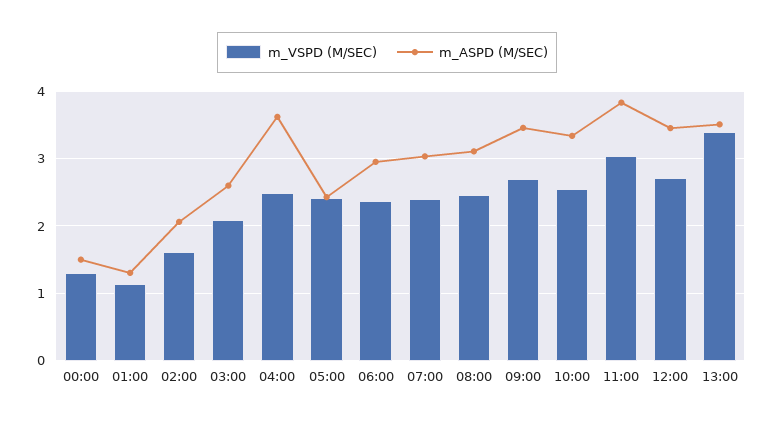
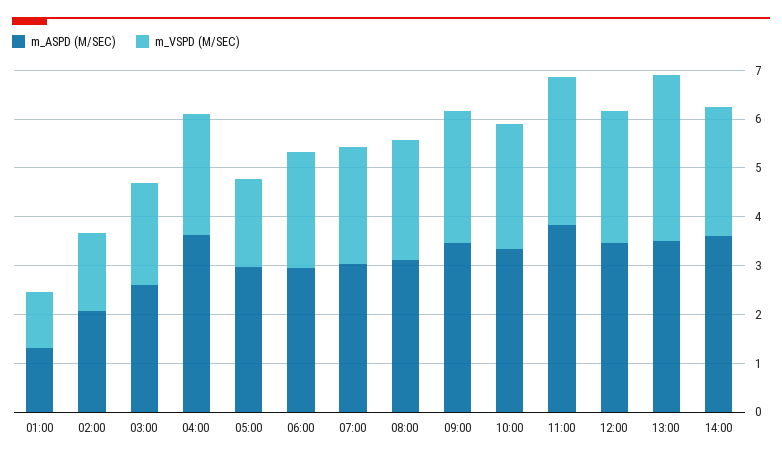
m_VSPD (M/SEC), 00:00: 1.3 -> none
m_ASPD (M/SEC), 00:00: 1.5 -> none
m_VSPD (M/SEC), 05:00: 2.4 -> 1.8
m_ASPD (M/SEC), 05:00: 2.4 -> 3
m_ASPD (M/SEC), 14:00: none -> 3.6
m_VSPD (M/SEC), 14:00: none -> 2.6

